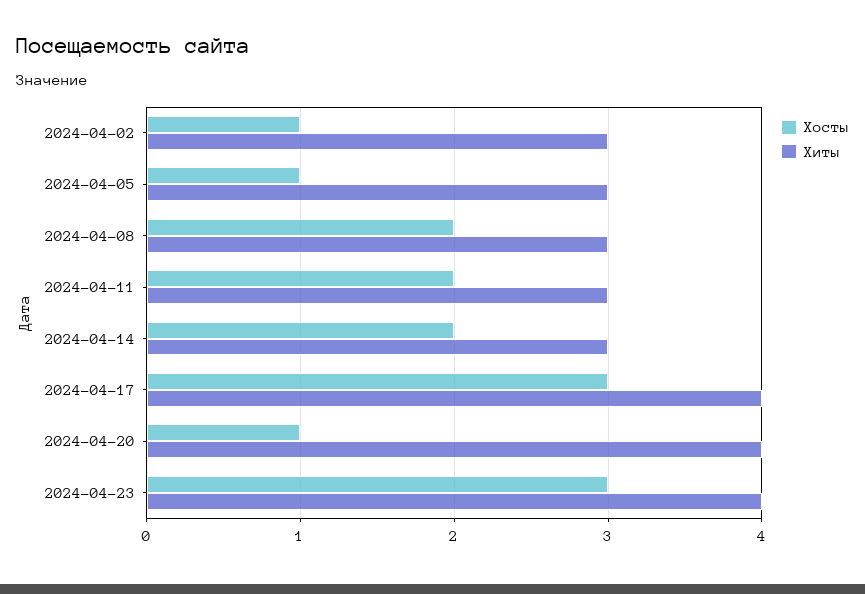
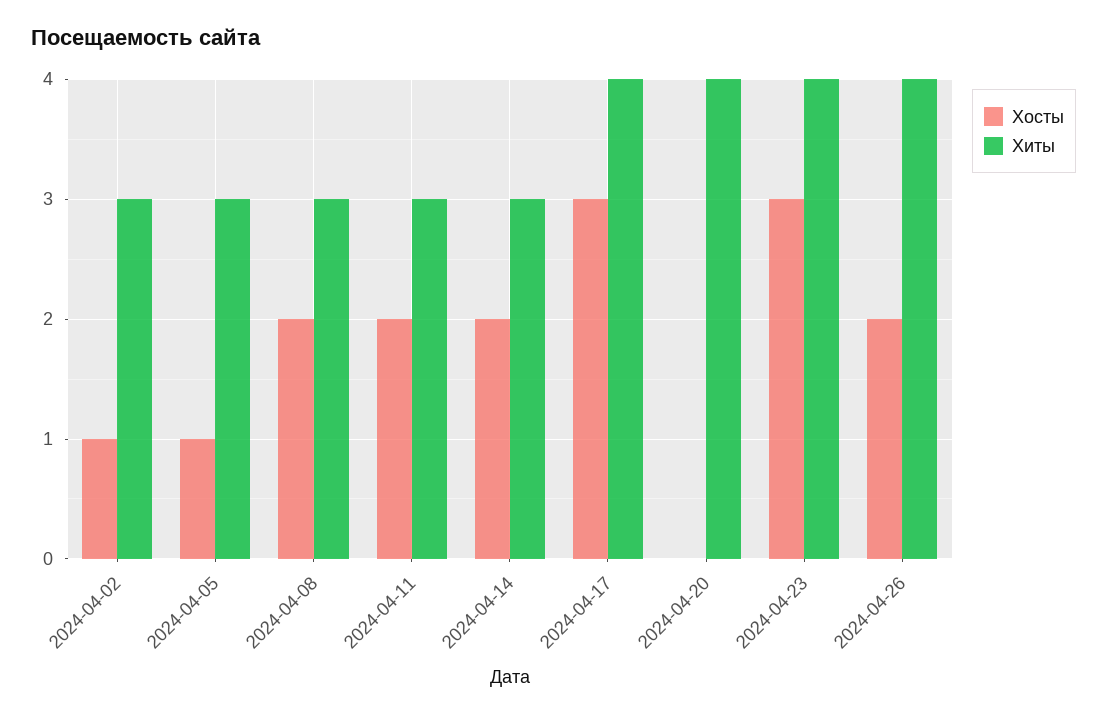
Хосты, 2024-04-20: 1 -> 0
Хосты, 2024-04-26: none -> 2
Хиты, 2024-04-26: none -> 4

